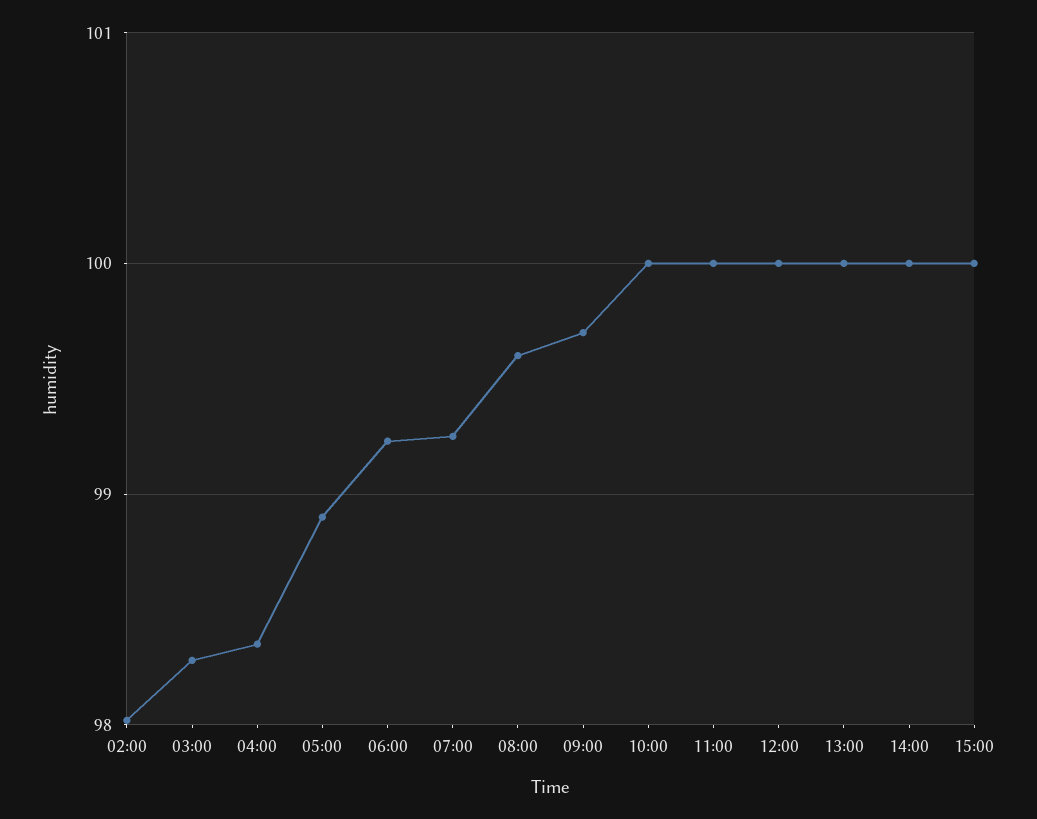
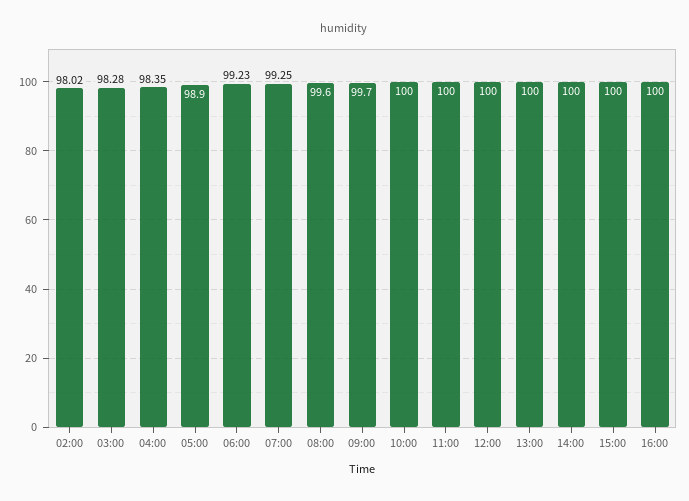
16:00: none -> 100

